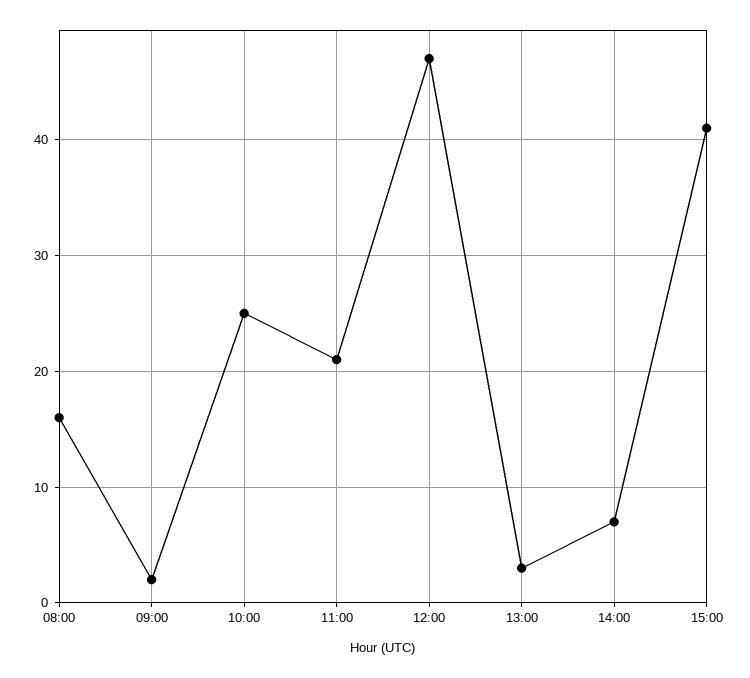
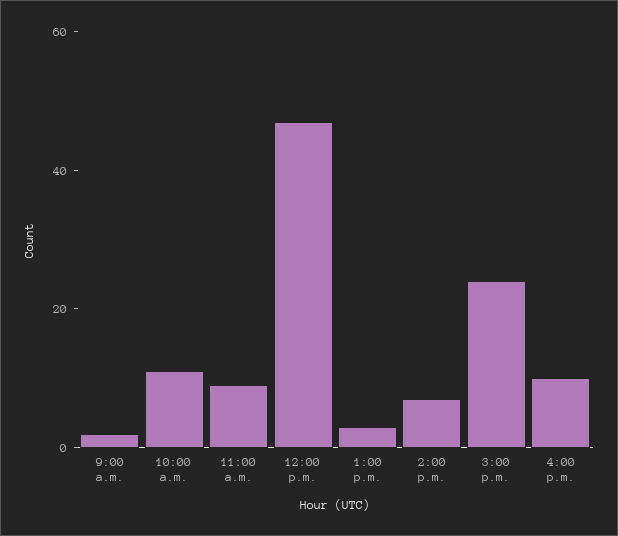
08:00: 16 -> none
10:00: 25 -> 10
11:00: 21 -> 10
15:00: 41 -> 25
4:00 p.m.: none -> 10

